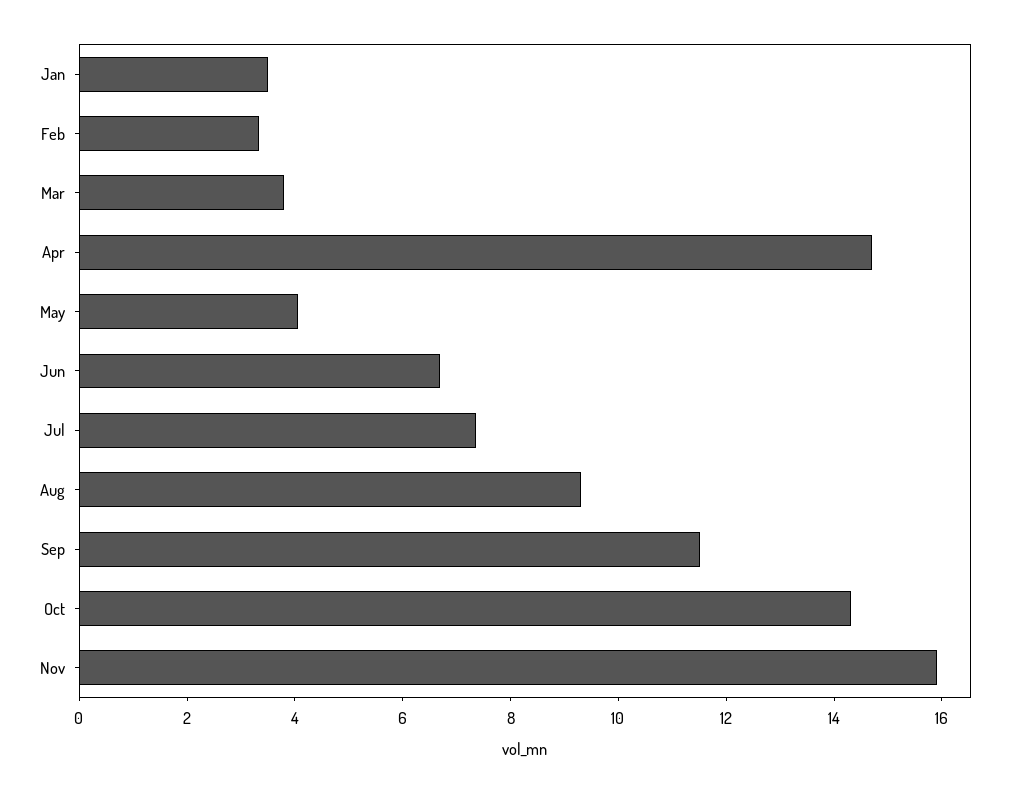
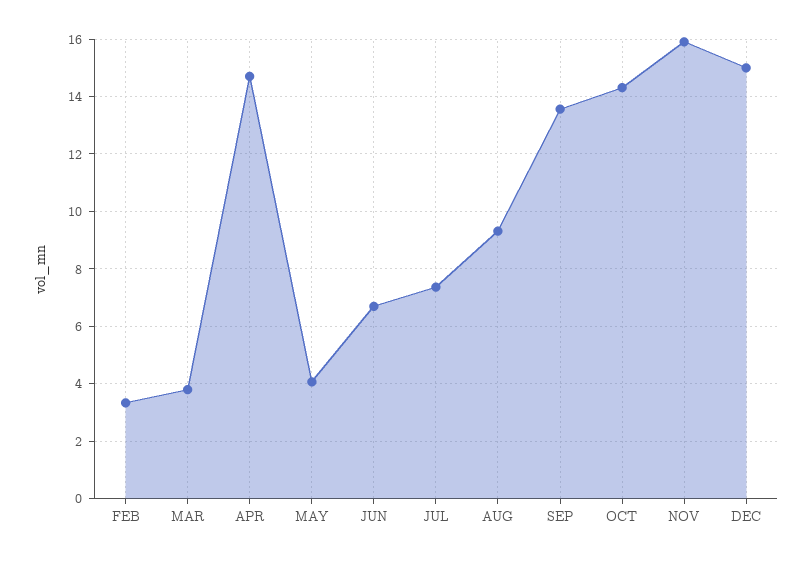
Jan: 3.5 -> none
Sep: 11.5 -> 13.5
DEC: none -> 15

